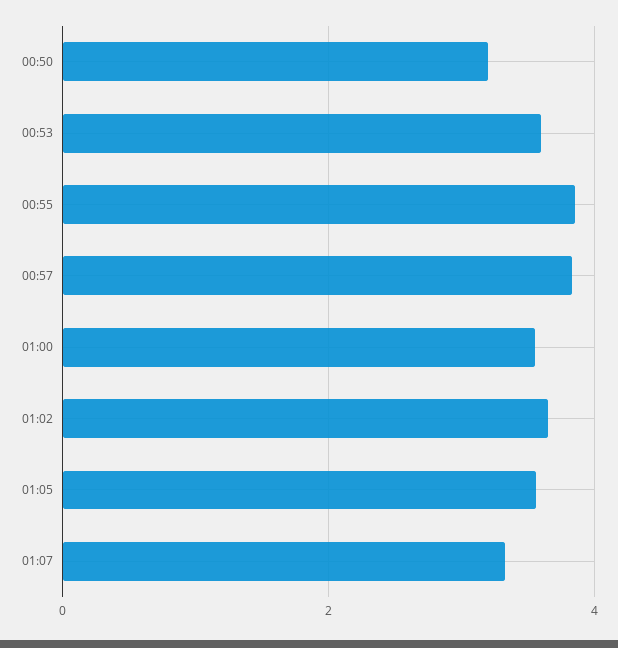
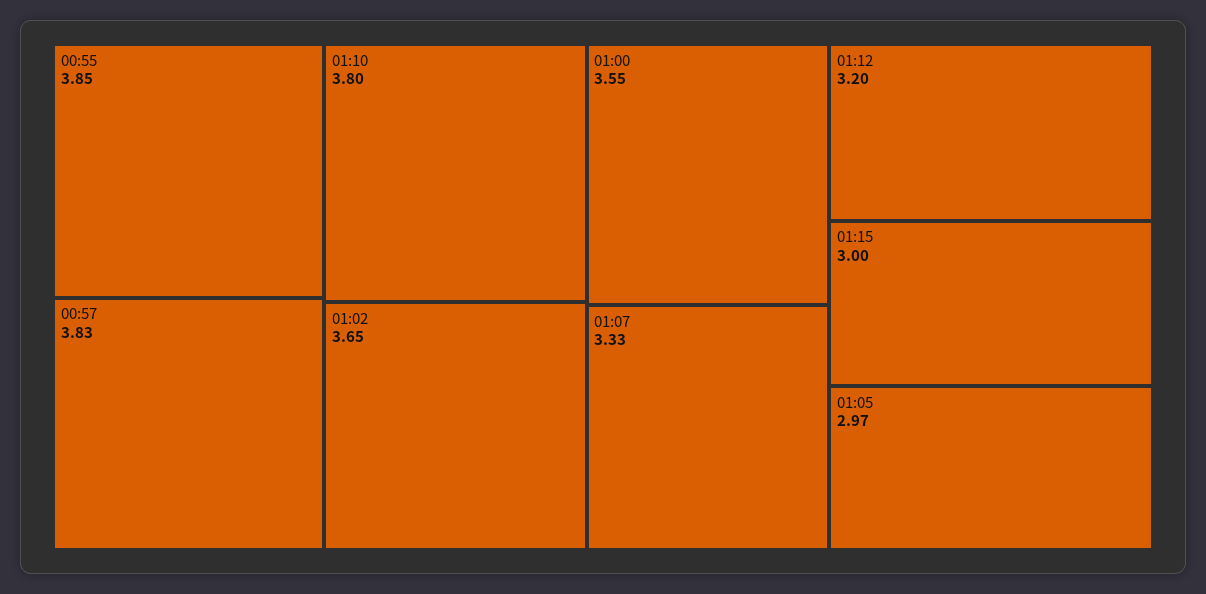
00:50: 3.2 -> none
00:53: 3.6 -> none
01:05: 3.6 -> 2.97
01:10: none -> 3.8
01:12: none -> 3.2
01:15: none -> 3

